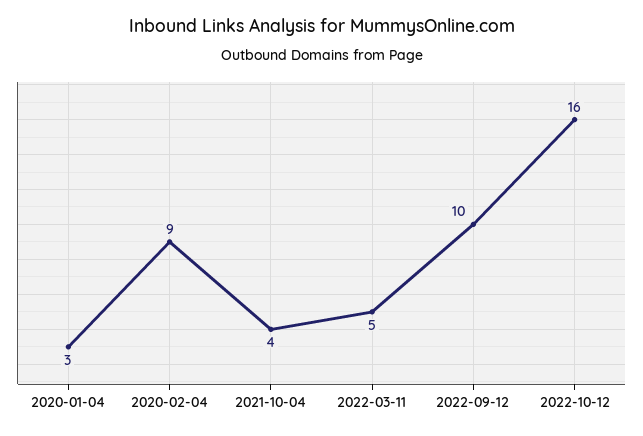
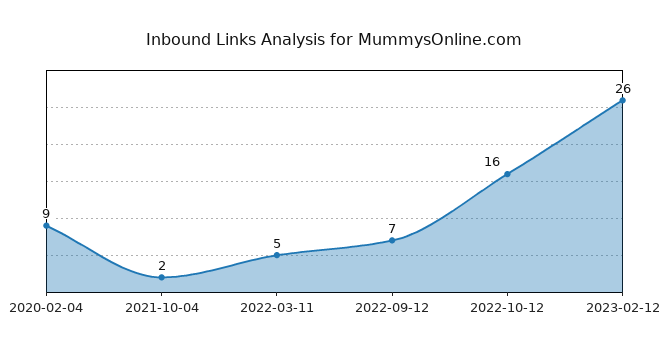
2020-01-04: 3 -> none
2021-10-04: 4 -> 2
2022-09-12: 10 -> 7
2023-02-12: none -> 26

